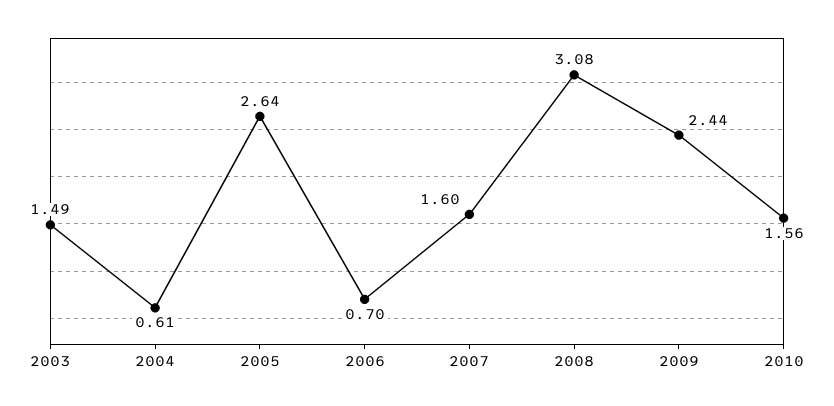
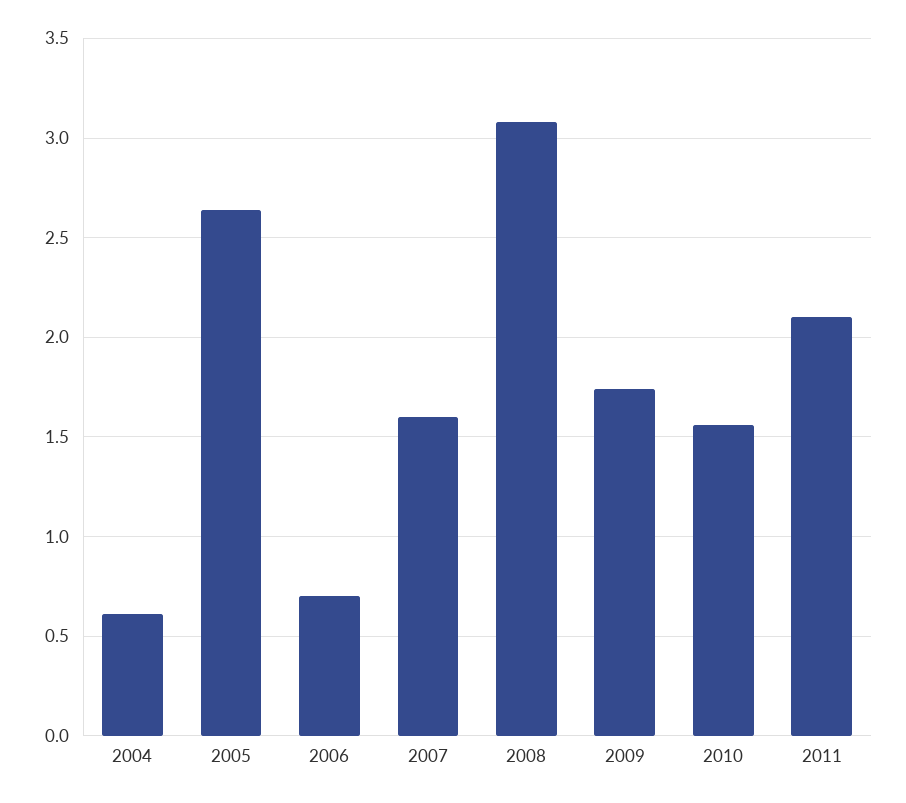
2003: 1.49 -> none
2009: 2.44 -> 1.75
2011: none -> 2.1

